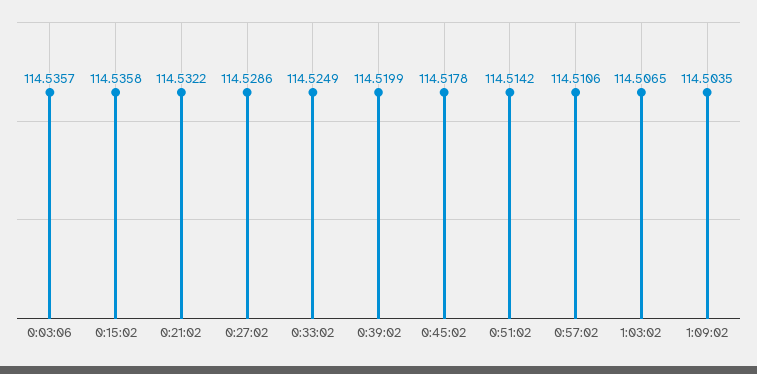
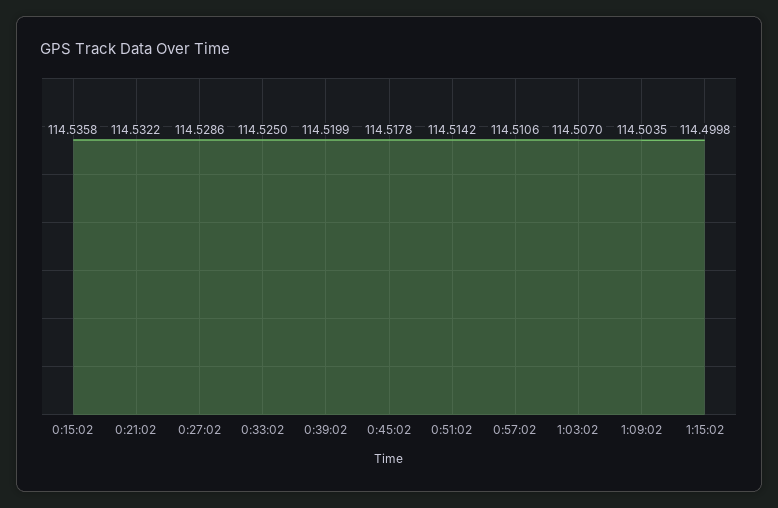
0:03:06: 114.5357 -> none
0:33:02: 114.5249 -> 114.525
1:03:02: 114.5065 -> 114.507
1:15:02: none -> 114.4998

